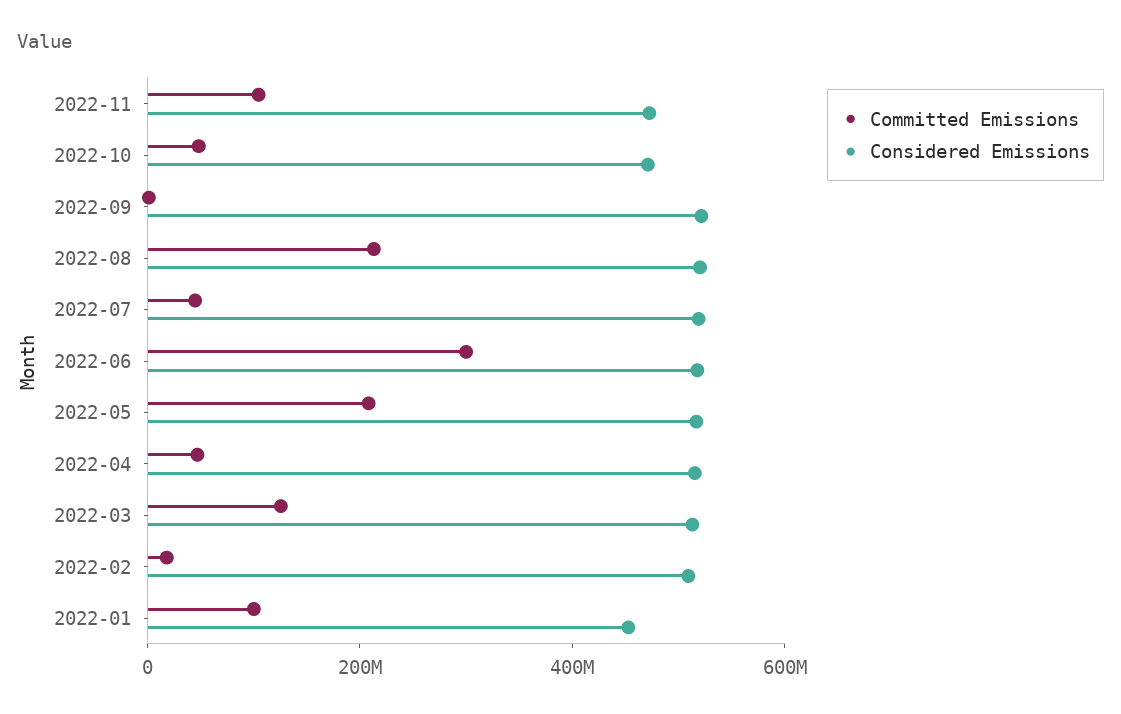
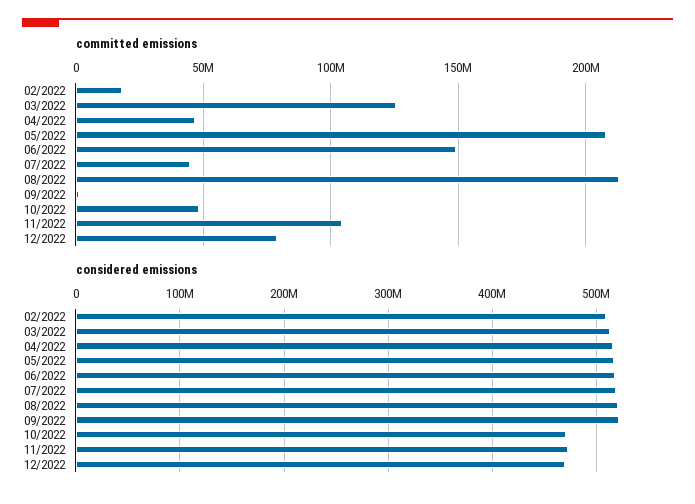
Committed Emissions, 2022-06: 300000000 -> 150000000
Committed Emissions, 2022-01: 100000000 -> none
Considered Emissions, 2022-01: 450000000 -> none
Committed Emissions, 12/2022: none -> 80000000
Considered Emissions, 12/2022: none -> 470000000

